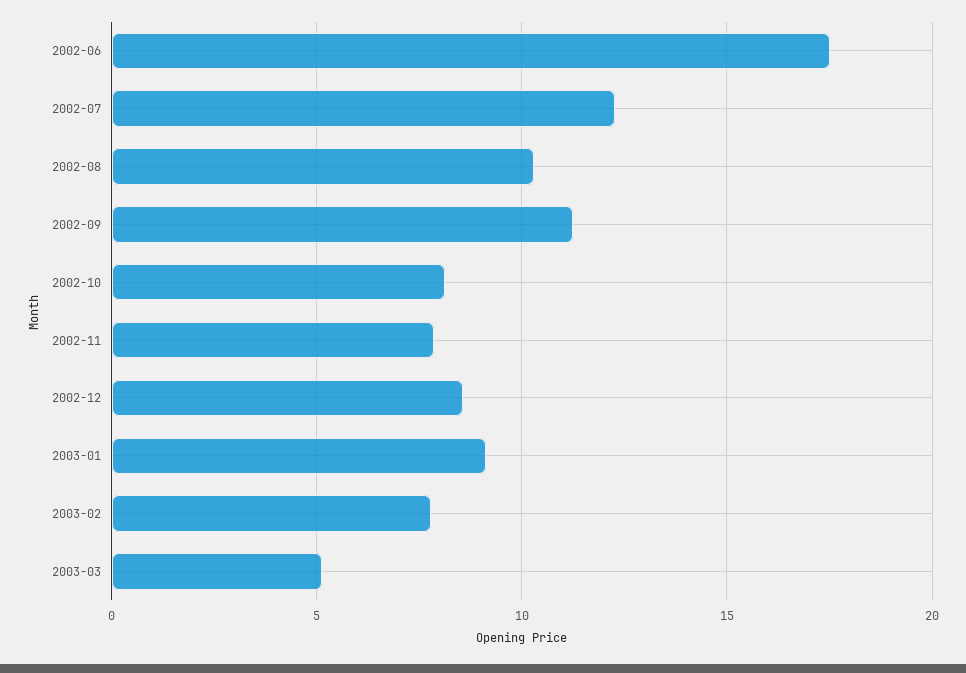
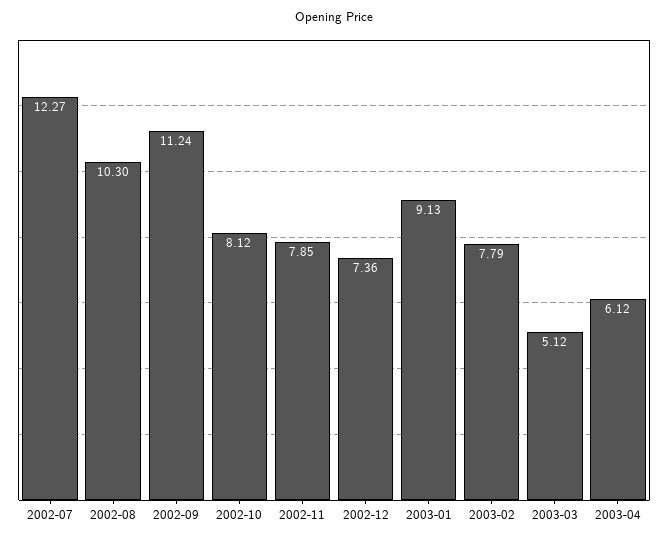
2002-06: 17.5 -> none
2002-12: 8.5 -> 7.36
2003-04: none -> 6.12

